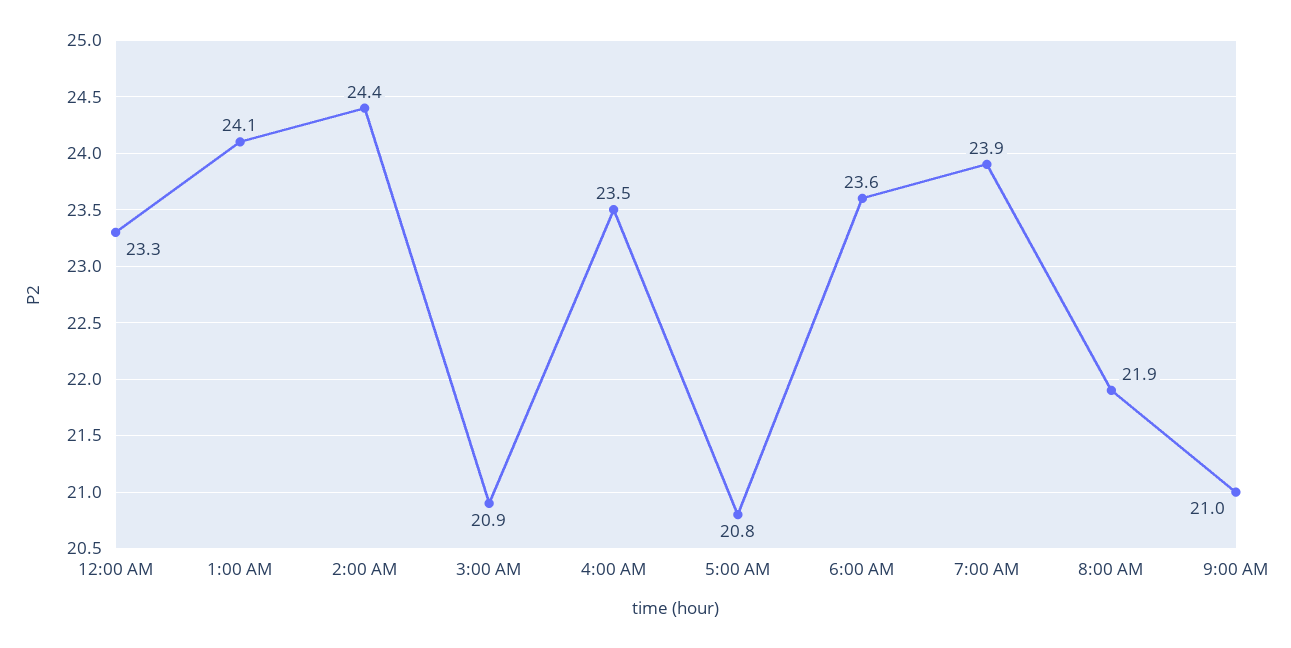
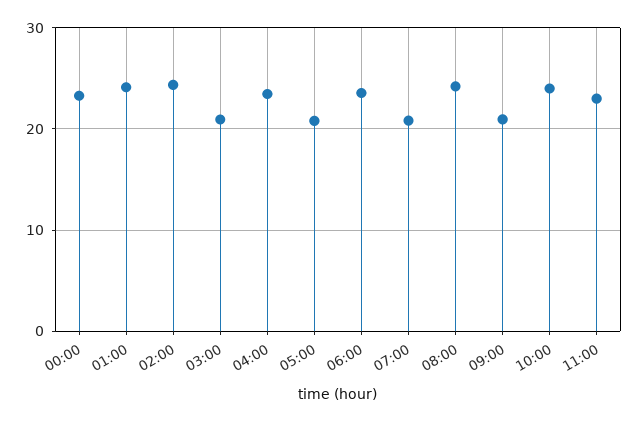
7:00 AM: 23.9 -> 21
8:00 AM: 21.9 -> 24
10:00: none -> 24
11:00: none -> 23

